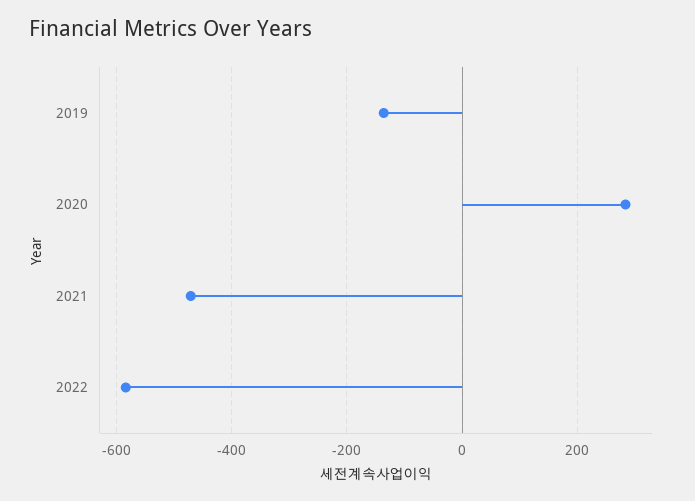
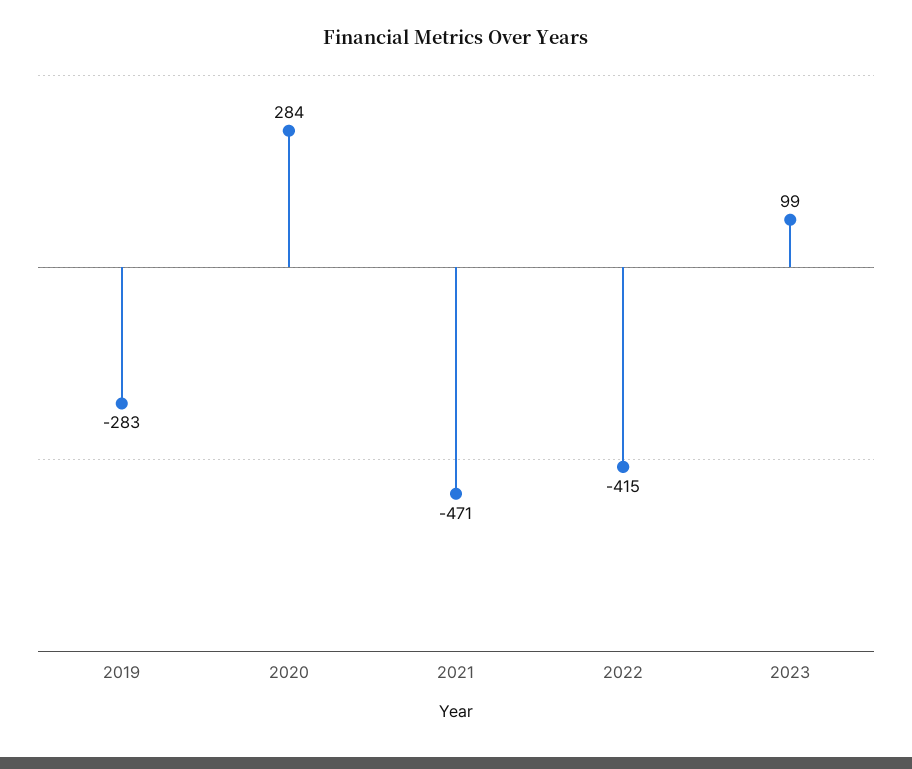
2019: -140 -> -283
2022: -580 -> -415
2023: none -> 99

